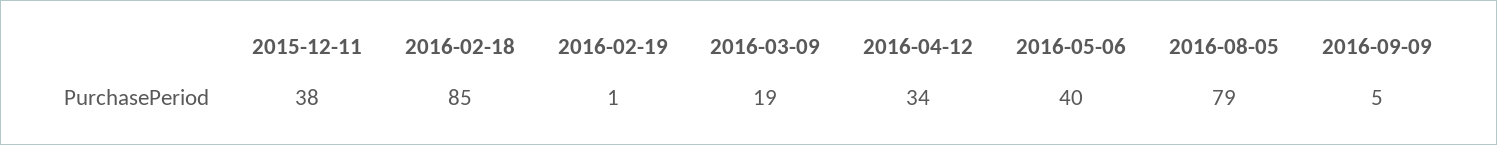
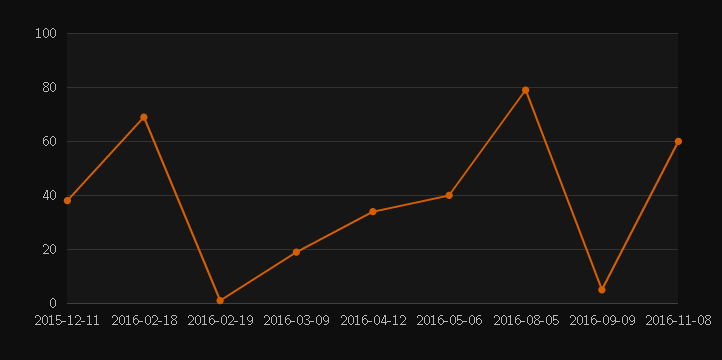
2016-02-18: 85 -> 70
2016-11-08: none -> 60

